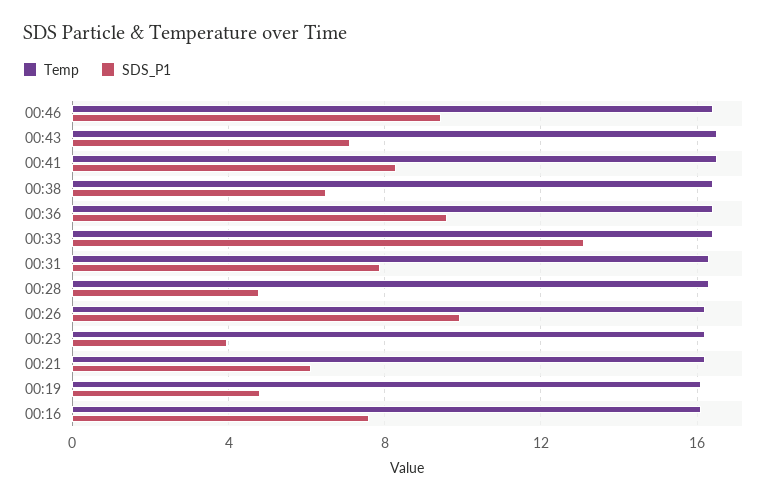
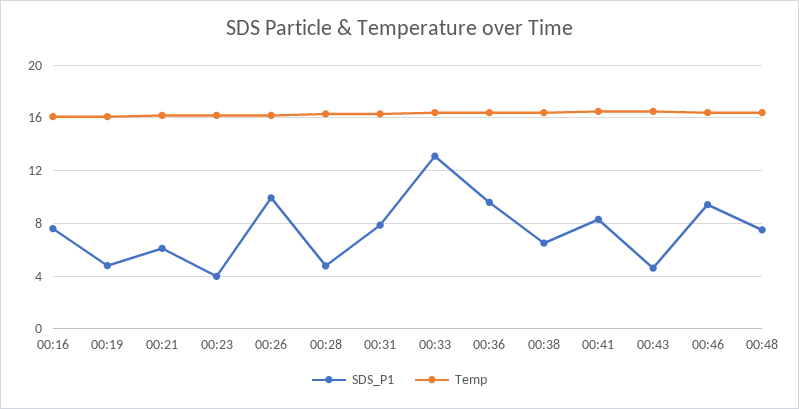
SDS_P1, 00:43: 7 -> 4.5
SDS_P1, 00:48: none -> 7.5
Temp, 00:48: none -> 16.5

